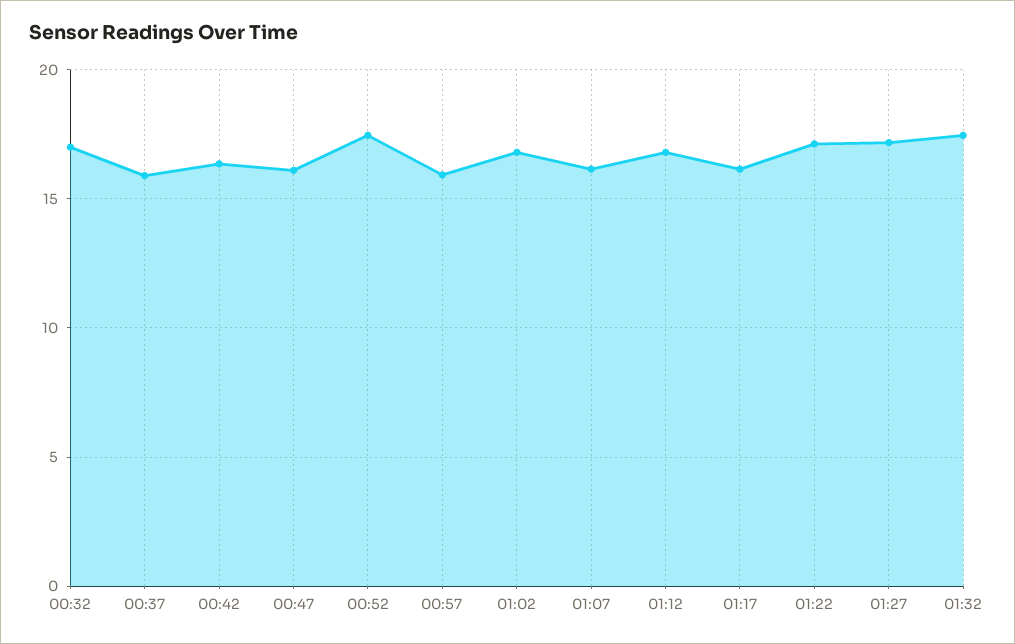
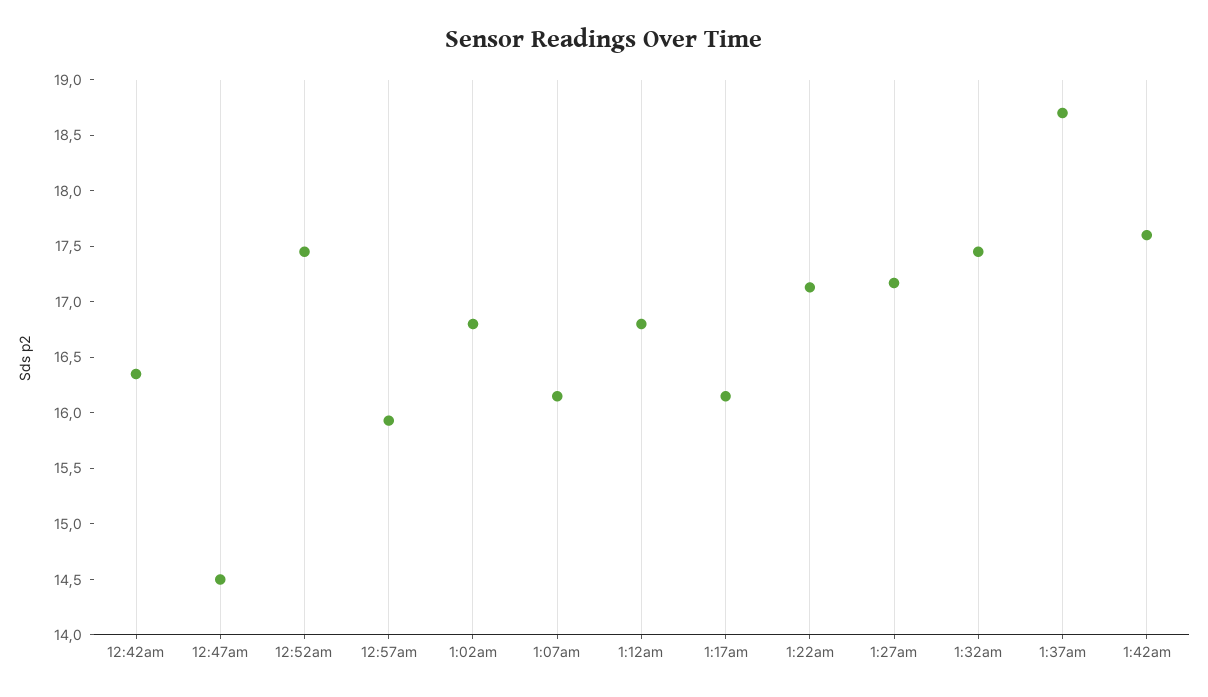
00:32: 17 -> none
00:37: 16 -> none
00:47: 16 -> 14.5
1:37am: none -> 18.7
1:42am: none -> 17.6

